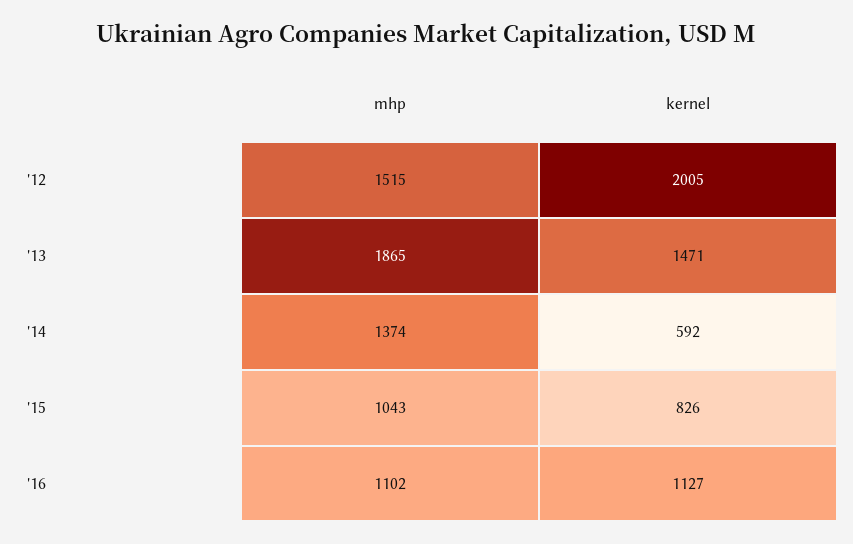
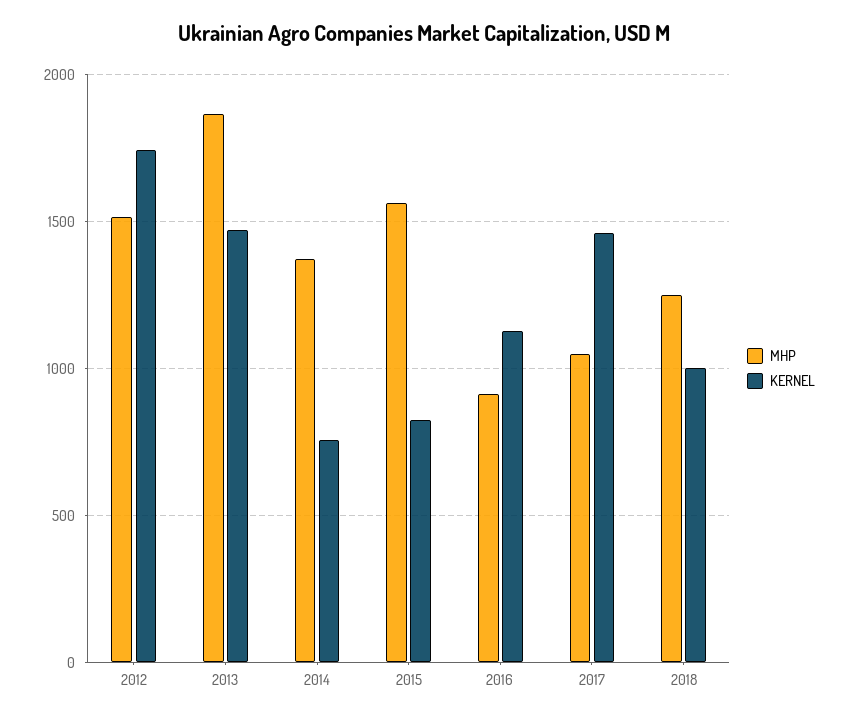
kernel, '12: 2005 -> 1750
kernel, '14: 592 -> 750
mhp, '15: 1043 -> 1550
mhp, '16: 1102 -> 900
mhp, 2017: none -> 1050
kernel, 2017: none -> 1450
mhp, 2018: none -> 1250
kernel, 2018: none -> 1000

